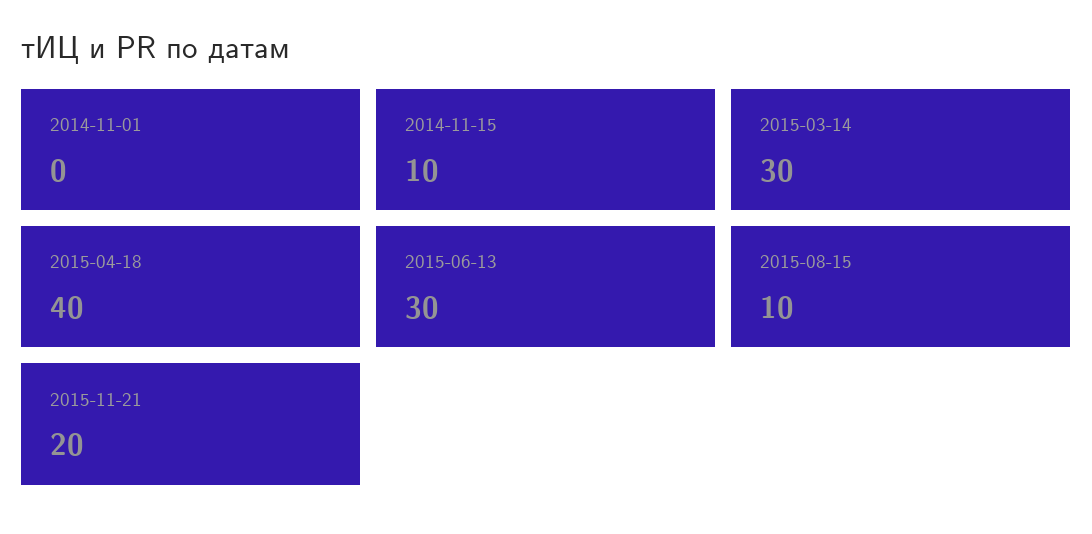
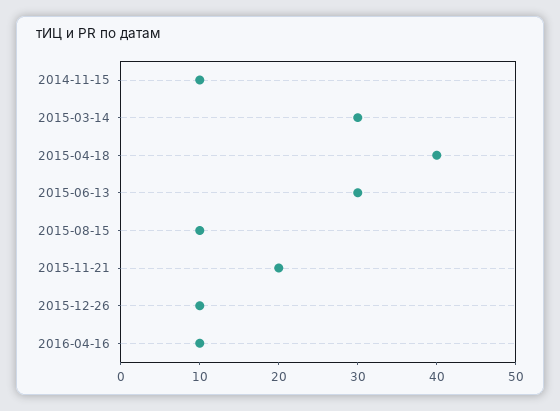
2014-11-01: 0 -> none
2015-12-26: none -> 10
2016-04-16: none -> 10

